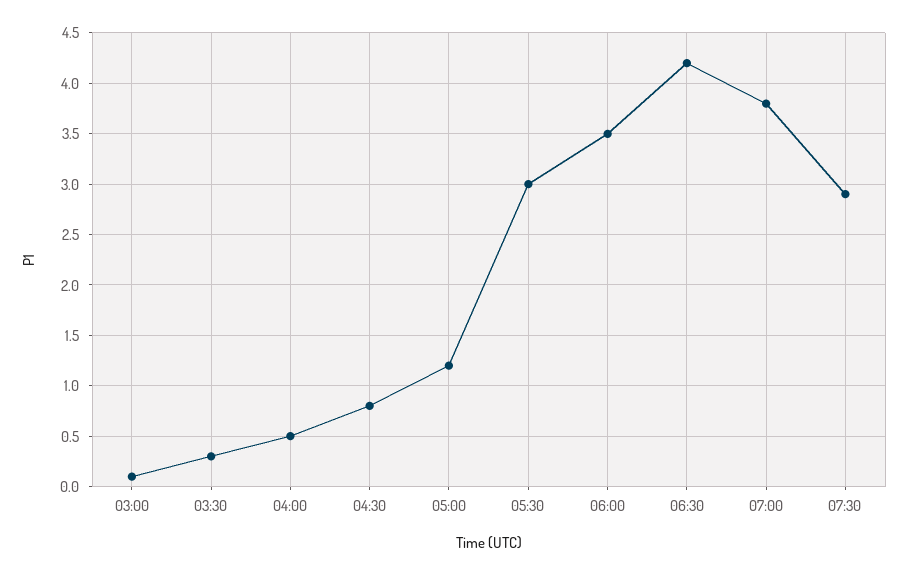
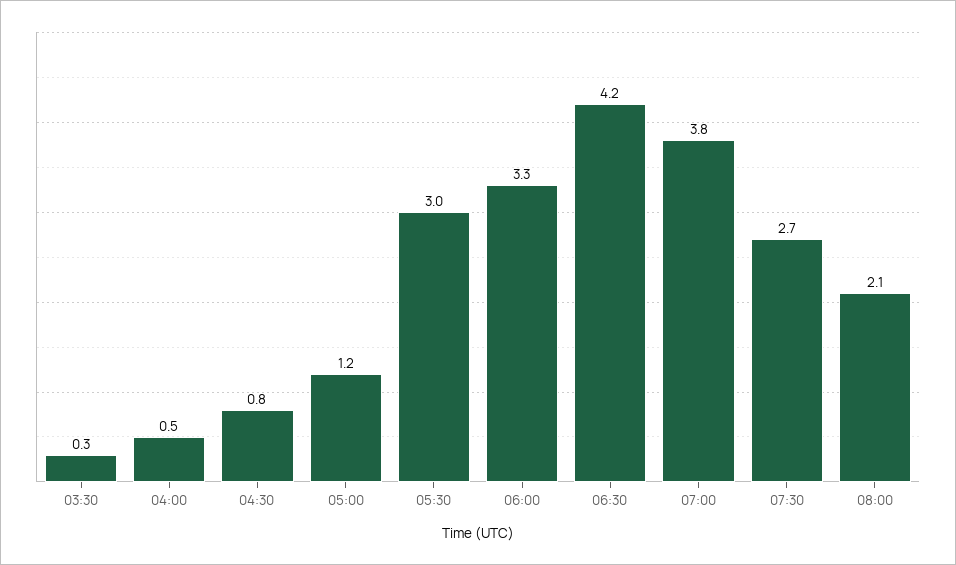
03:00: 0.1 -> none
06:00: 3.5 -> 3.3
07:30: 2.9 -> 2.7
08:00: none -> 2.1

